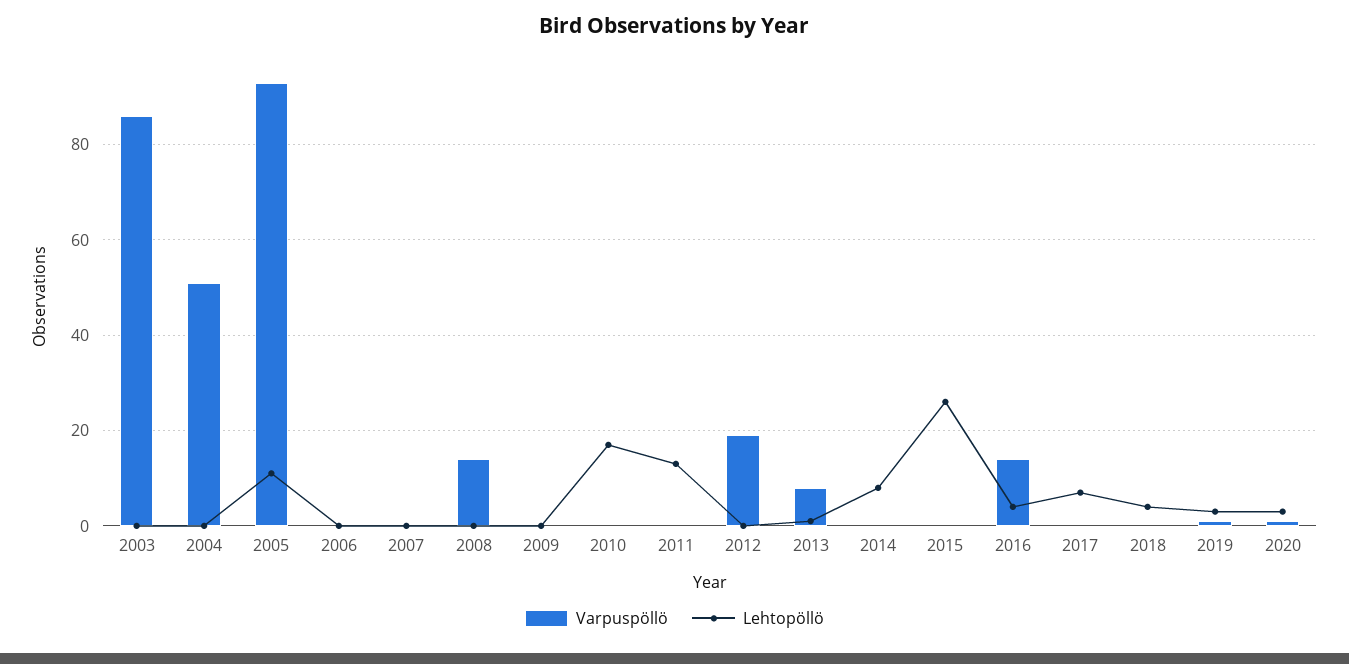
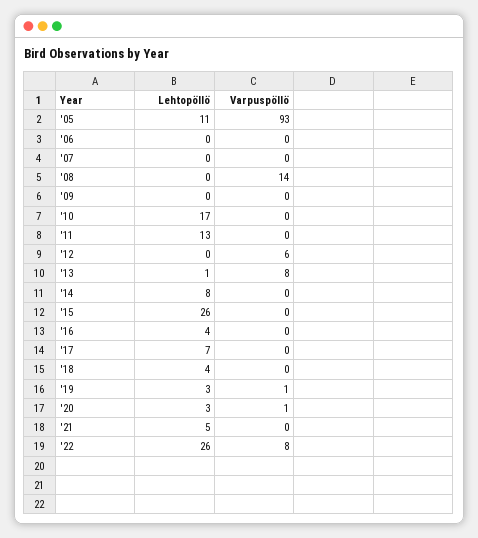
Varpuspöllö, 2003: 85 -> none
Lehtopöllö, 2003: 0 -> none
Varpuspöllö, 2004: 50 -> none
Lehtopöllö, 2004: 0 -> none
Varpuspöllö, 2012: 20 -> 6
Varpuspöllö, 2016: 15 -> 0
Lehtopöllö, '21: none -> 5
Varpuspöllö, '21: none -> 0
Lehtopöllö, '22: none -> 26
Varpuspöllö, '22: none -> 8

